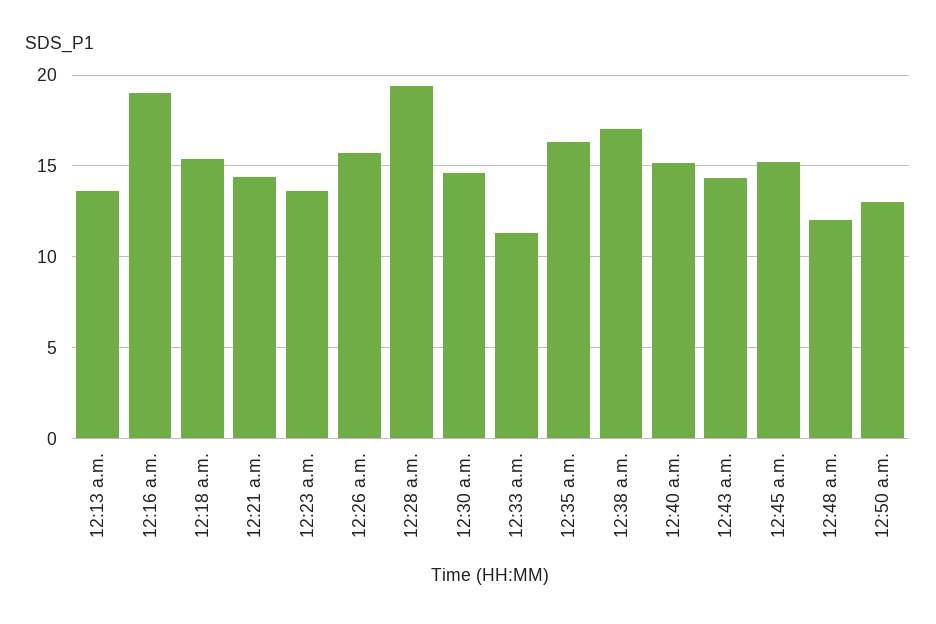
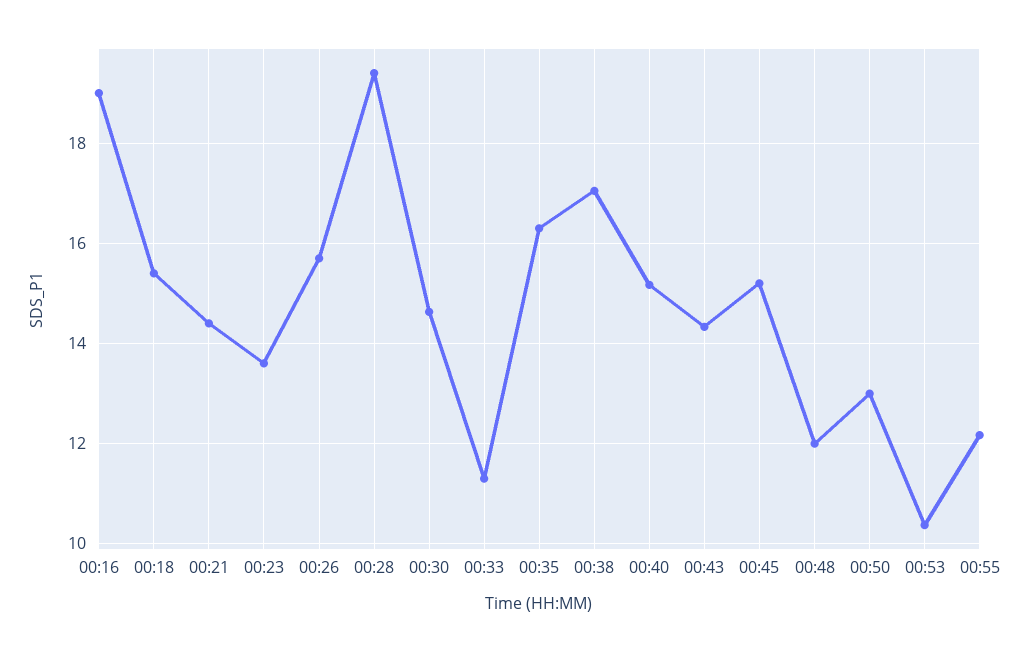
12:13 a.m.: 13.5 -> none
00:53: none -> 10.4
00:55: none -> 12.2

